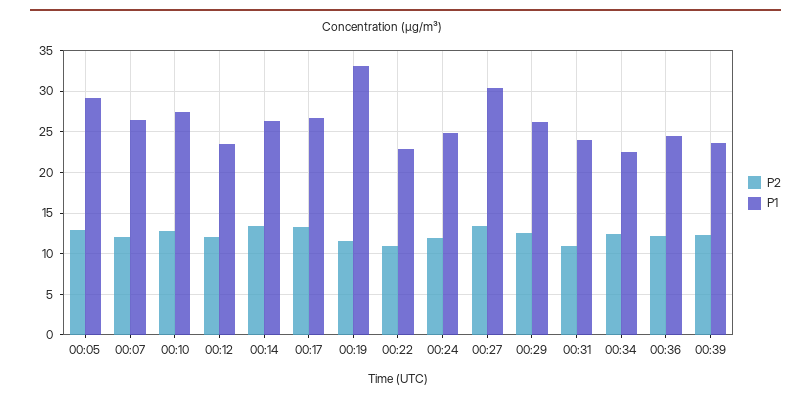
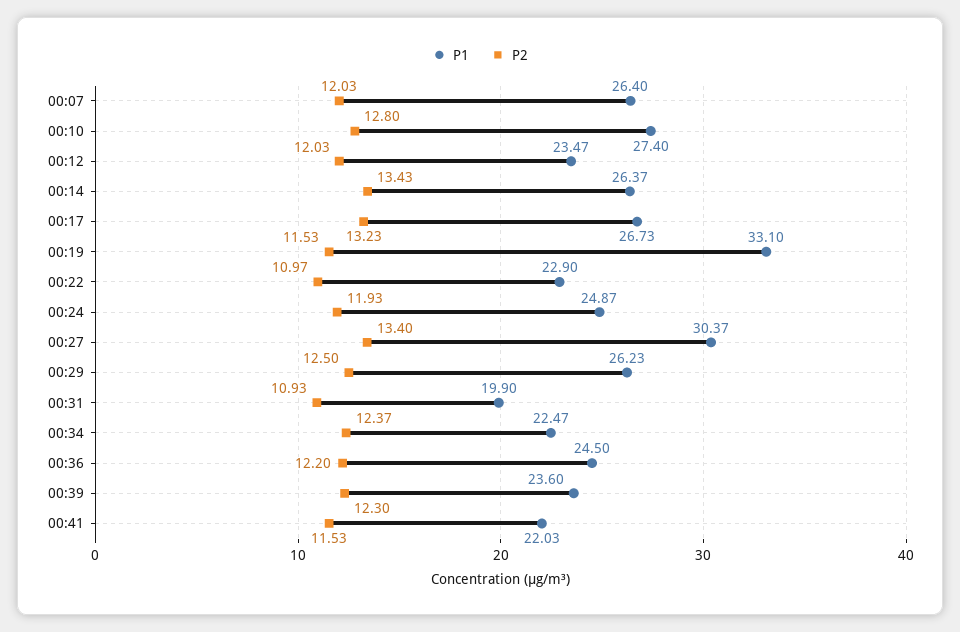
P2, 00:05: 13 -> none
P1, 00:05: 29 -> none
P1, 00:31: 24 -> 19.9
P1, 00:41: none -> 22.03
P2, 00:41: none -> 11.53

